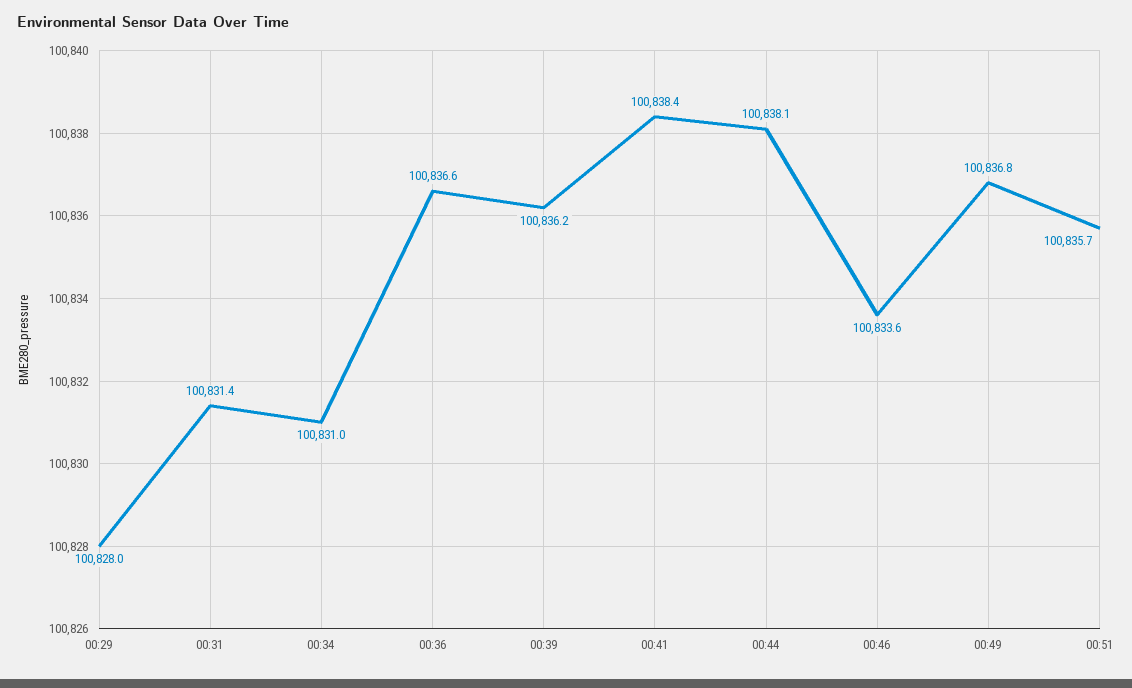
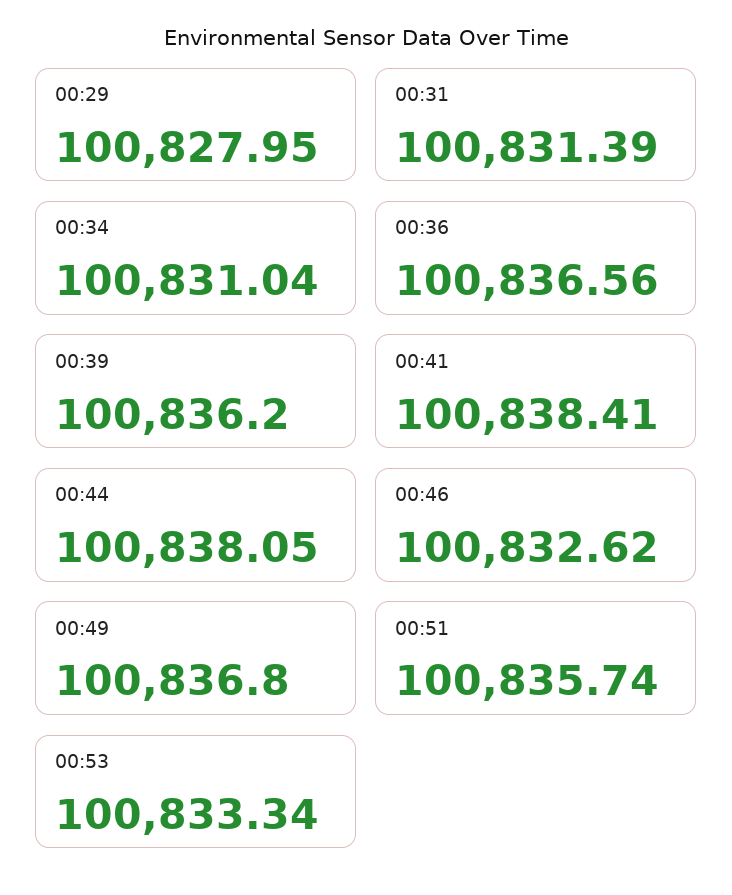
00:46: 100833.6 -> 100832.62
00:53: none -> 100833.34

